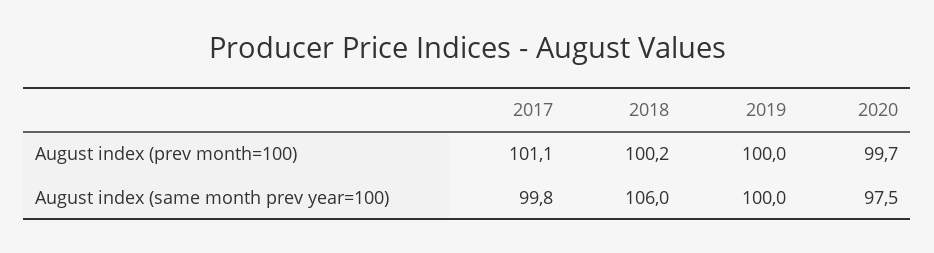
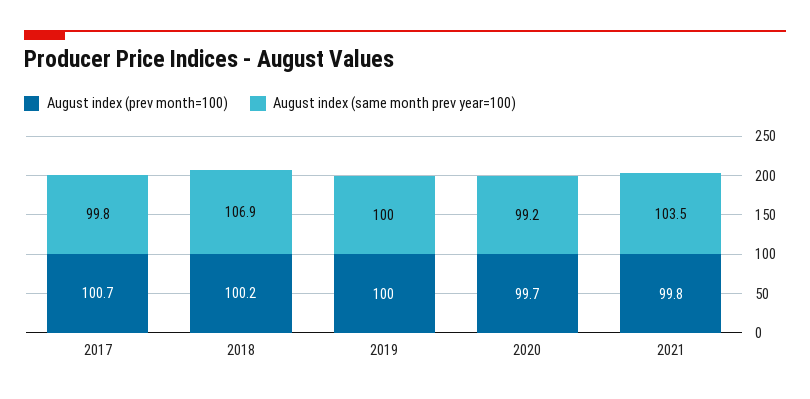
August index (prev month=100), 2017: 101.1 -> 100.7
August index (same month prev year=100), 2018: 106 -> 106.9
August index (same month prev year=100), 2020: 97.5 -> 99.2
August index (prev month=100), 2021: none -> 99.8
August index (same month prev year=100), 2021: none -> 103.5

